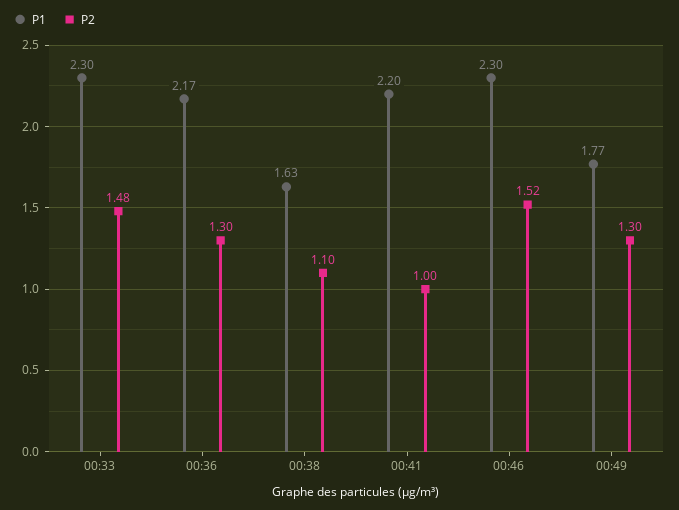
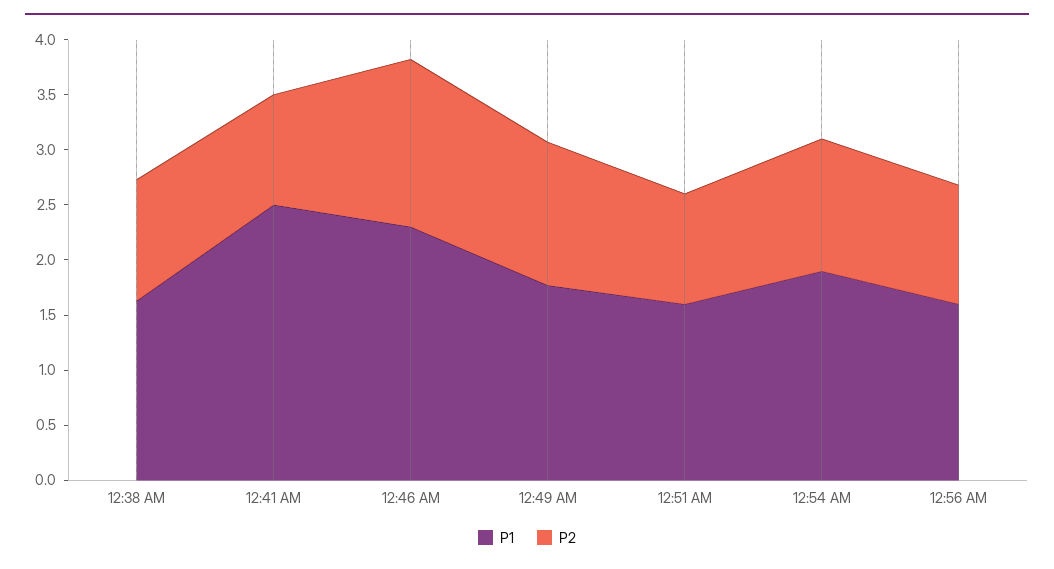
P1, 00:33: 2.3 -> none
P2, 00:33: 1.48 -> none
P1, 00:36: 2.17 -> none
P2, 00:36: 1.3 -> none
P1, 00:41: 2.2 -> 2.5
P1, 12:51 AM: none -> 1.6
P2, 12:51 AM: none -> 1
P1, 12:54 AM: none -> 1.9
P2, 12:54 AM: none -> 1.2
P1, 12:56 AM: none -> 1.6
P2, 12:56 AM: none -> 1.1

